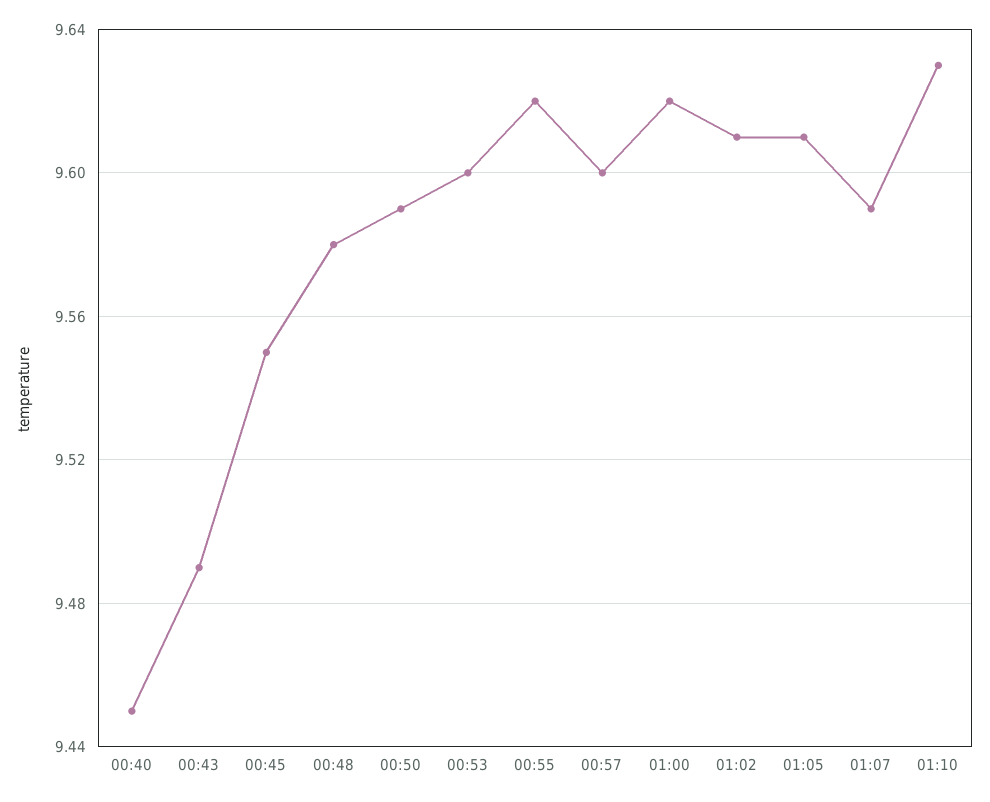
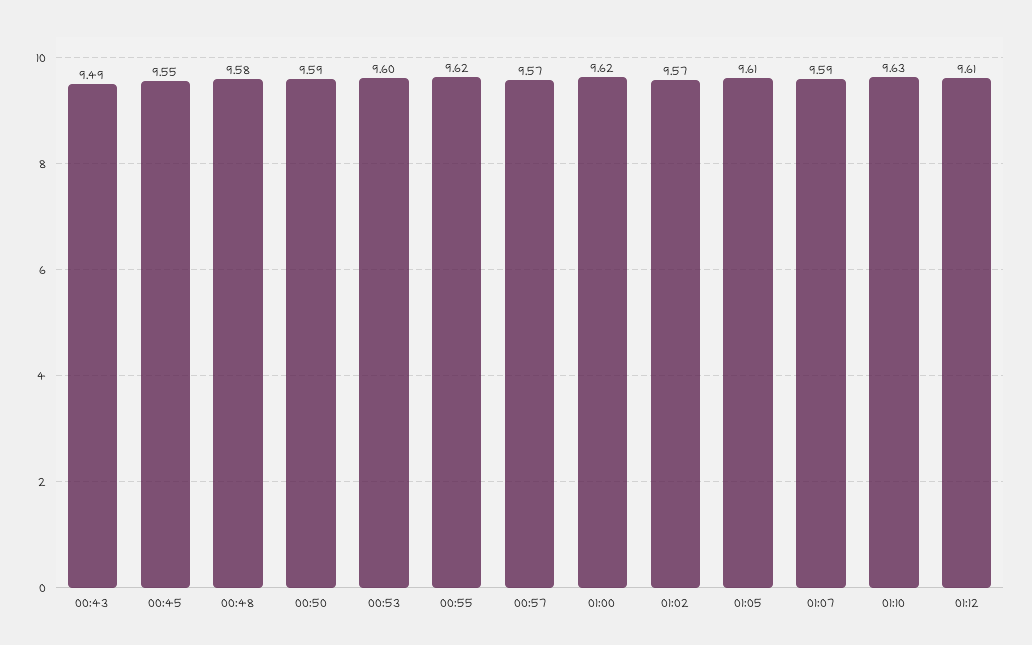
00:40: 9.45 -> none
00:57: 9.6 -> 9.57
01:02: 9.61 -> 9.57
01:12: none -> 9.61

